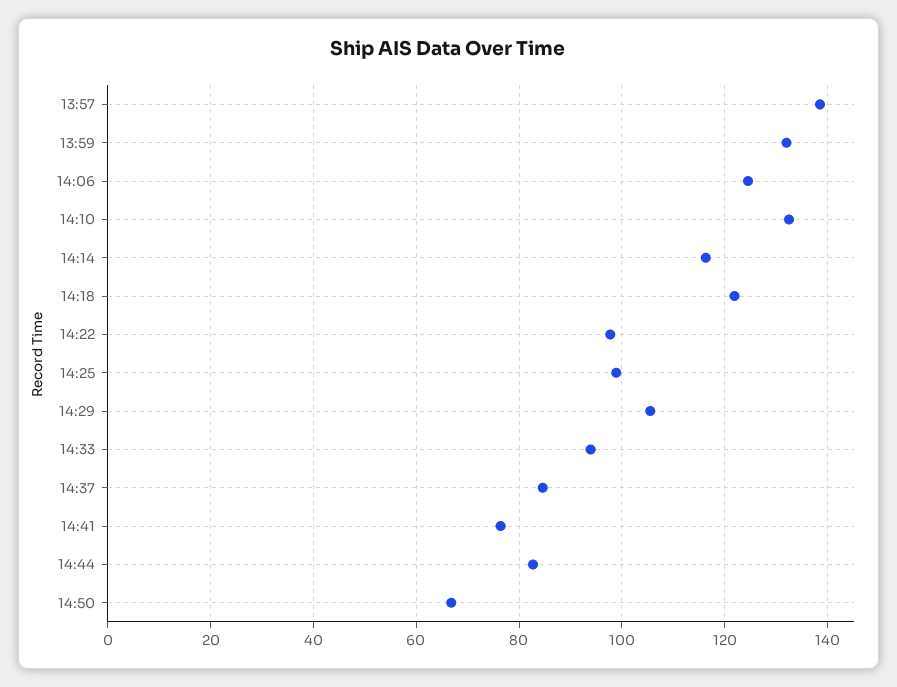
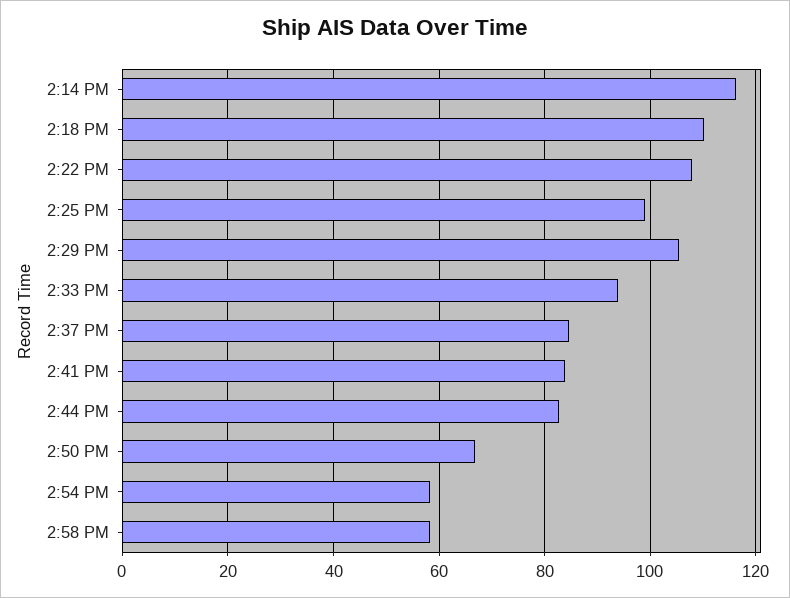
13:57: 138 -> none
13:59: 132 -> none
14:06: 124 -> none
14:10: 132 -> none
14:18: 122 -> 110
14:22: 98 -> 108
14:41: 76 -> 84
2:54 PM: none -> 58
2:58 PM: none -> 58

